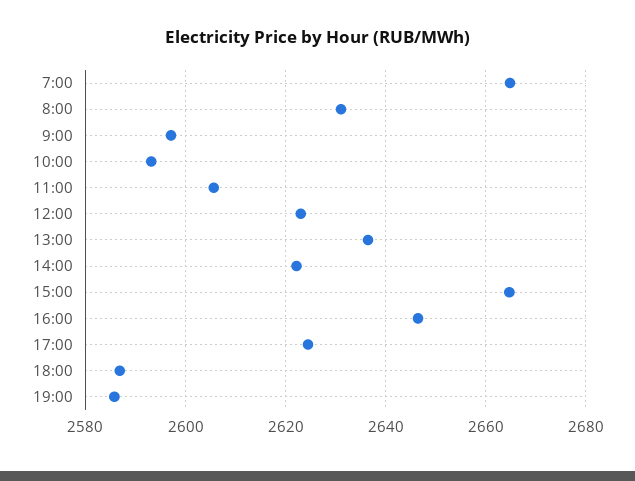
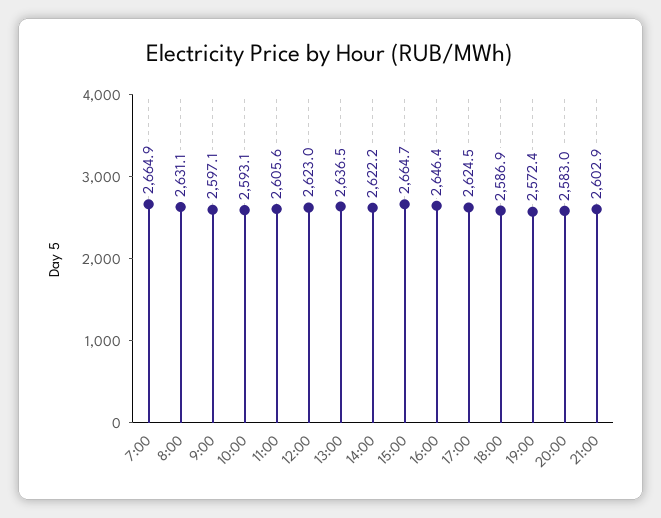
19:00: 2586 -> 2572.4
20:00: none -> 2583
21:00: none -> 2602.9

